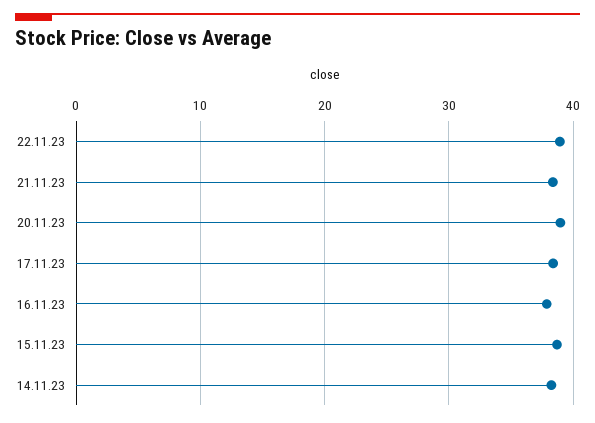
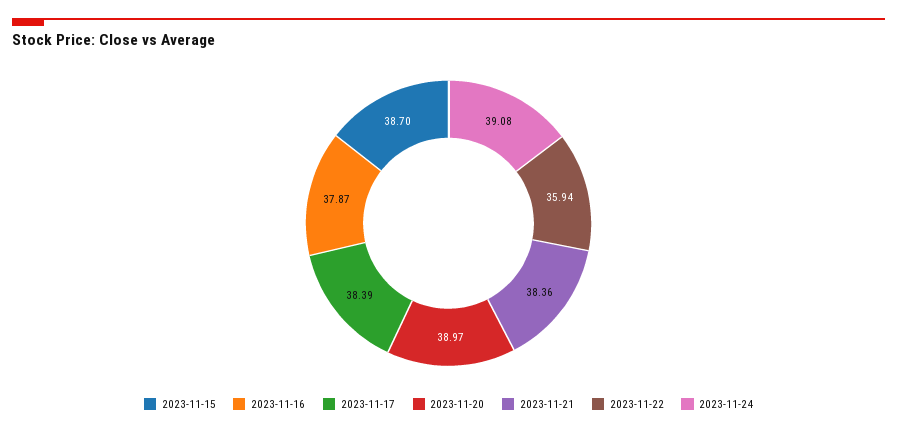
22.11.23: 39 -> 35.94
14.11.23: 38 -> none
2023-11-24: none -> 39.08

